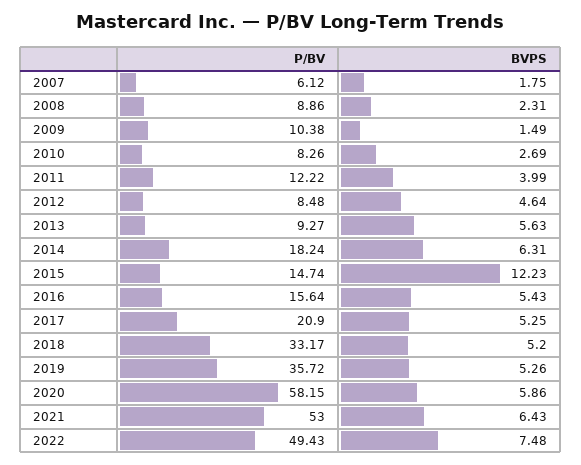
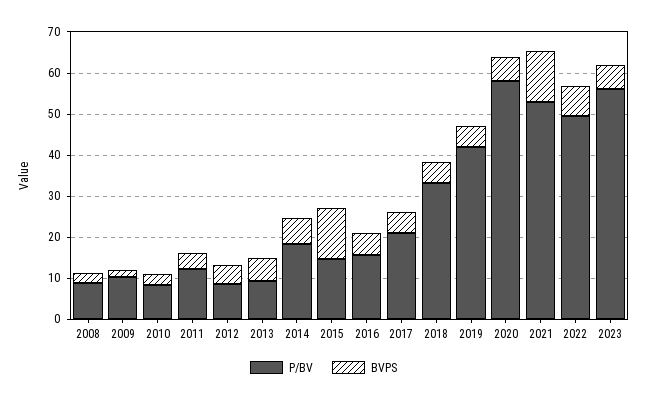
P/BV, 2007: 6.12 -> none
BVPS, 2007: 1.75 -> none
P/BV, 2019: 35.72 -> 42
BVPS, 2021: 6.43 -> 12
P/BV, 2023: none -> 56
BVPS, 2023: none -> 6

